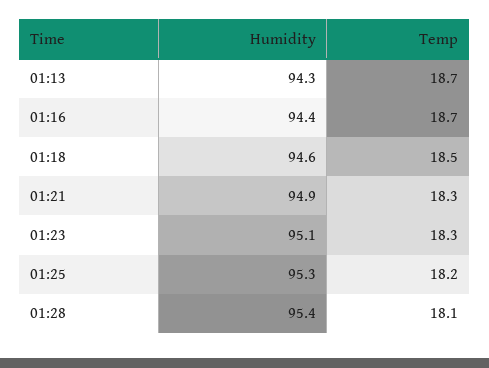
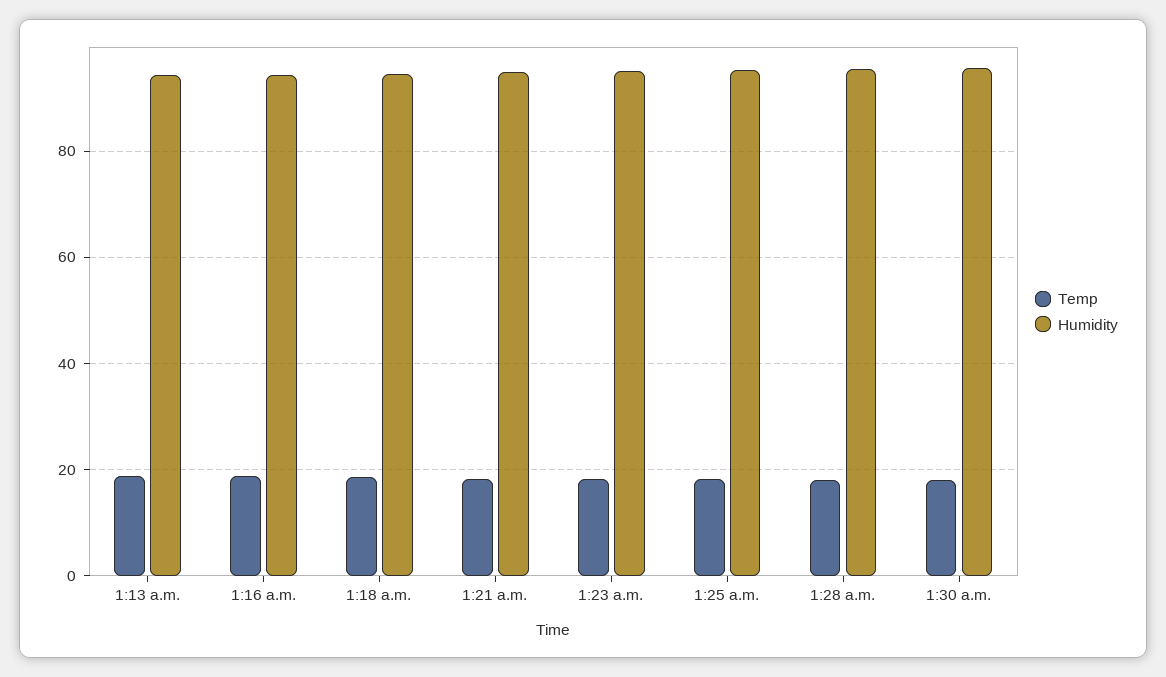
Temp, 1:30 a.m.: none -> 18
Humidity, 1:30 a.m.: none -> 96

